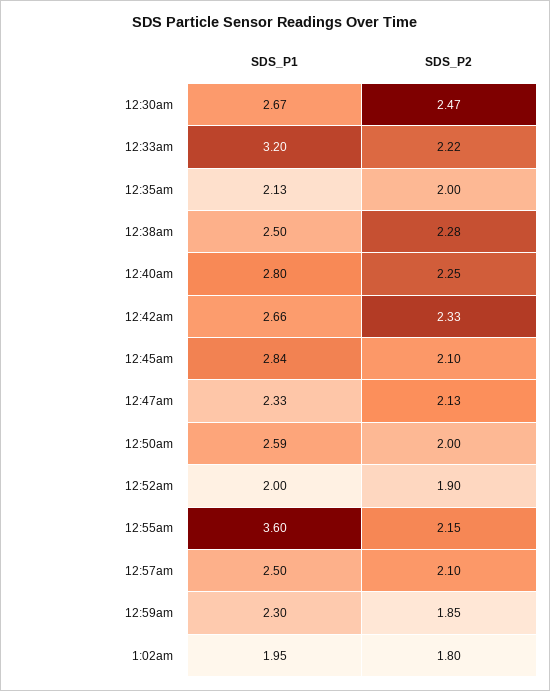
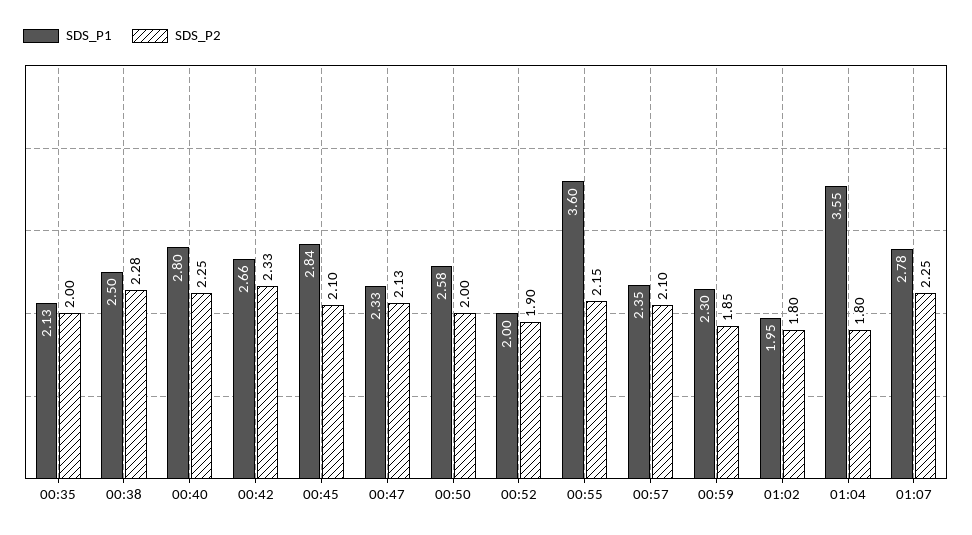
SDS_P1, 12:30am: 2.67 -> none
SDS_P2, 12:30am: 2.47 -> none
SDS_P1, 12:33am: 3.2 -> none
SDS_P2, 12:33am: 2.22 -> none
SDS_P1, 12:50am: 2.59 -> 2.58
SDS_P1, 12:57am: 2.5 -> 2.35
SDS_P1, 01:04: none -> 3.55
SDS_P2, 01:04: none -> 1.8
SDS_P1, 01:07: none -> 2.78
SDS_P2, 01:07: none -> 2.25

